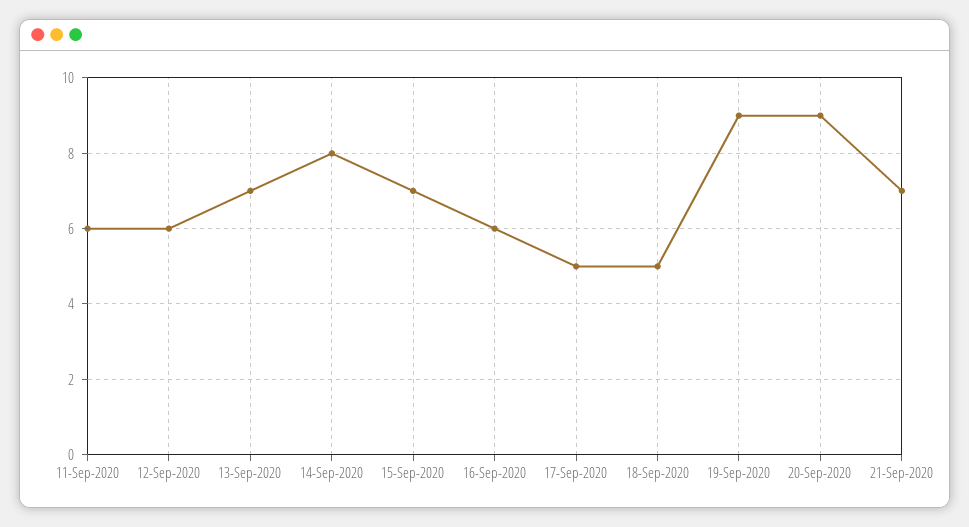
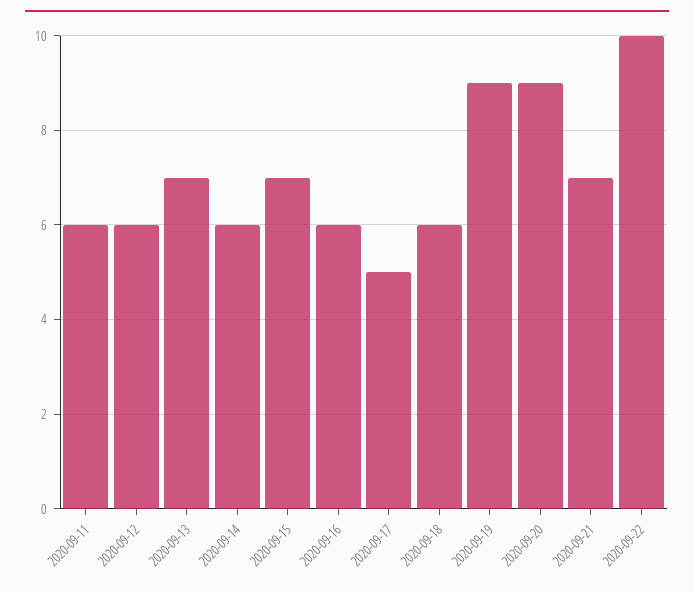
14-Sep-2020: 8 -> 6
18-Sep-2020: 5 -> 6
2020-09-22: none -> 10

